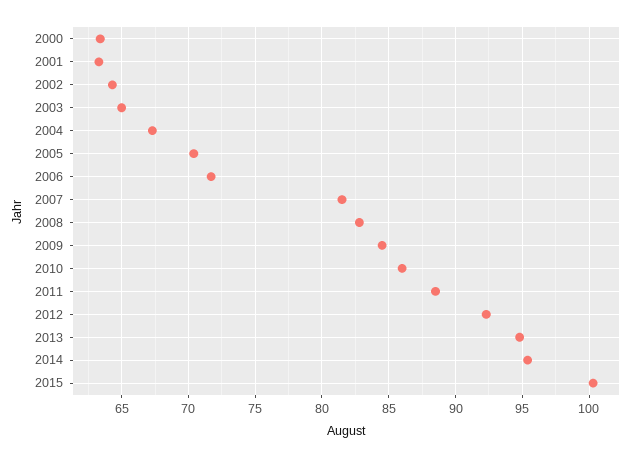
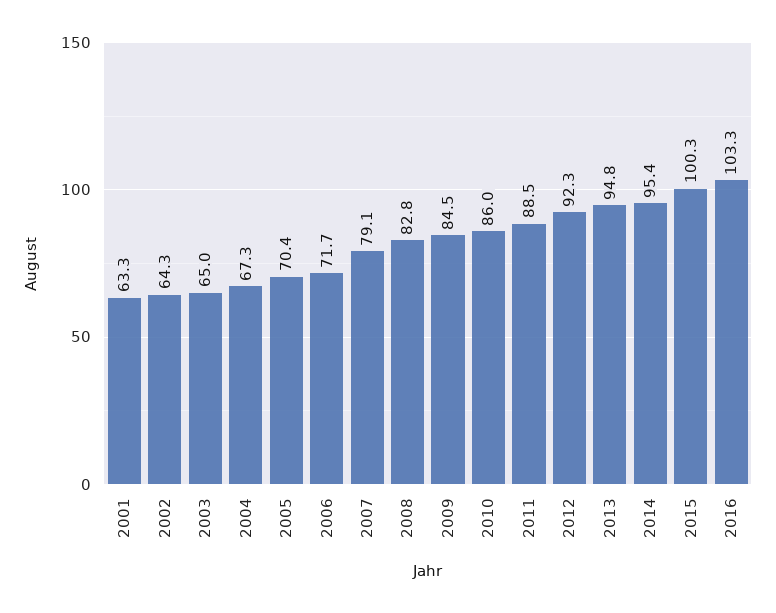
2000: 63.5 -> none
2007: 81.5 -> 79.1
2016: none -> 103.3

